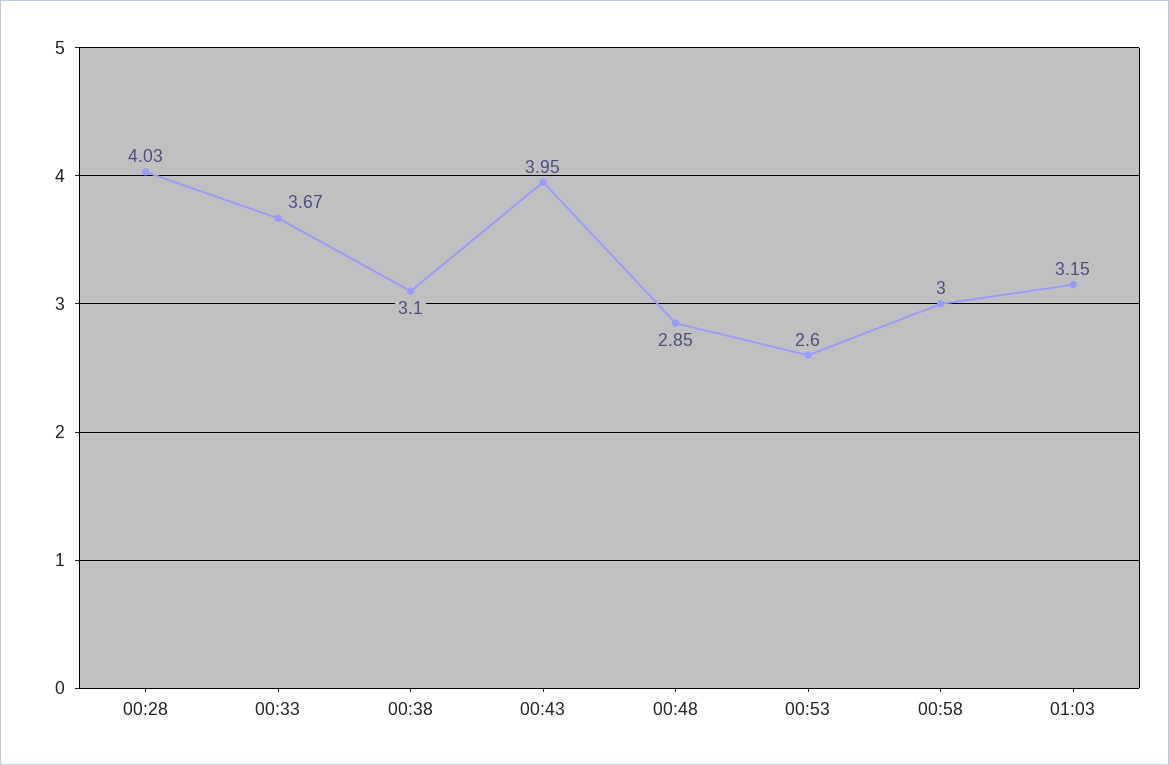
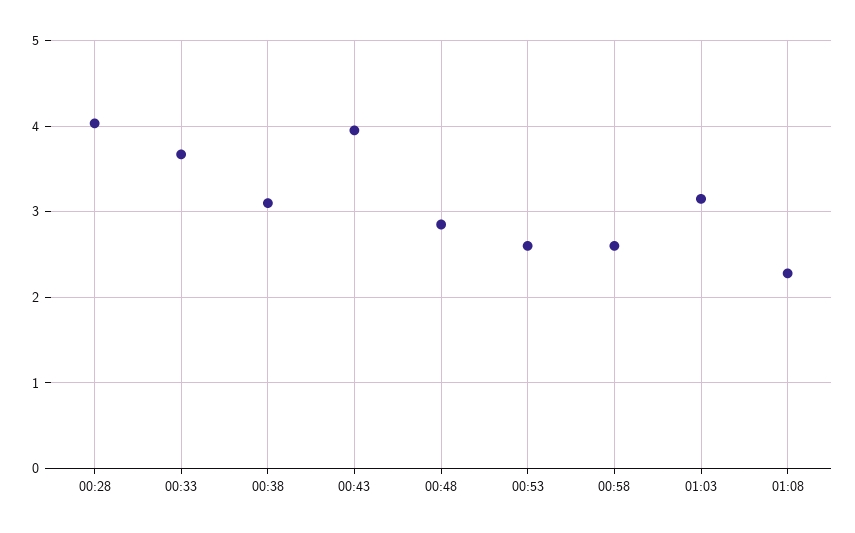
00:58: 3 -> 2.6
01:08: none -> 2.3

